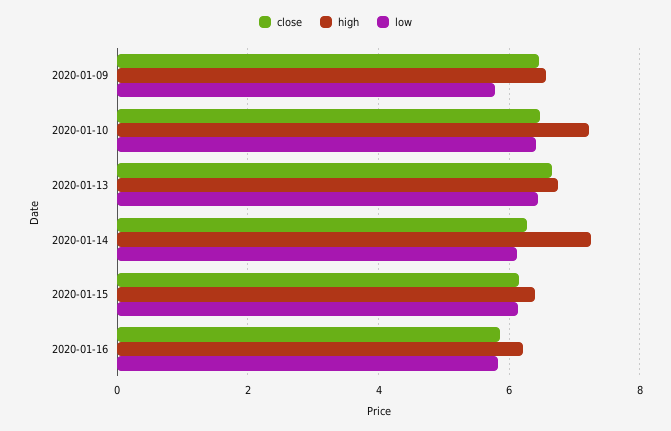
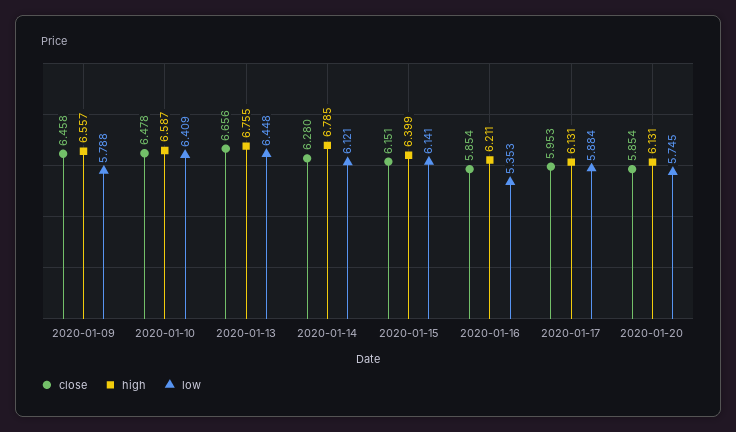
high, 2020-01-10: 7.2 -> 6.587
high, 2020-01-14: 7.2 -> 6.785
low, 2020-01-16: 5.8 -> 5.353
close, 2020-01-17: none -> 5.953
high, 2020-01-17: none -> 6.131
low, 2020-01-17: none -> 5.884
close, 2020-01-20: none -> 5.854
high, 2020-01-20: none -> 6.131
low, 2020-01-20: none -> 5.745

